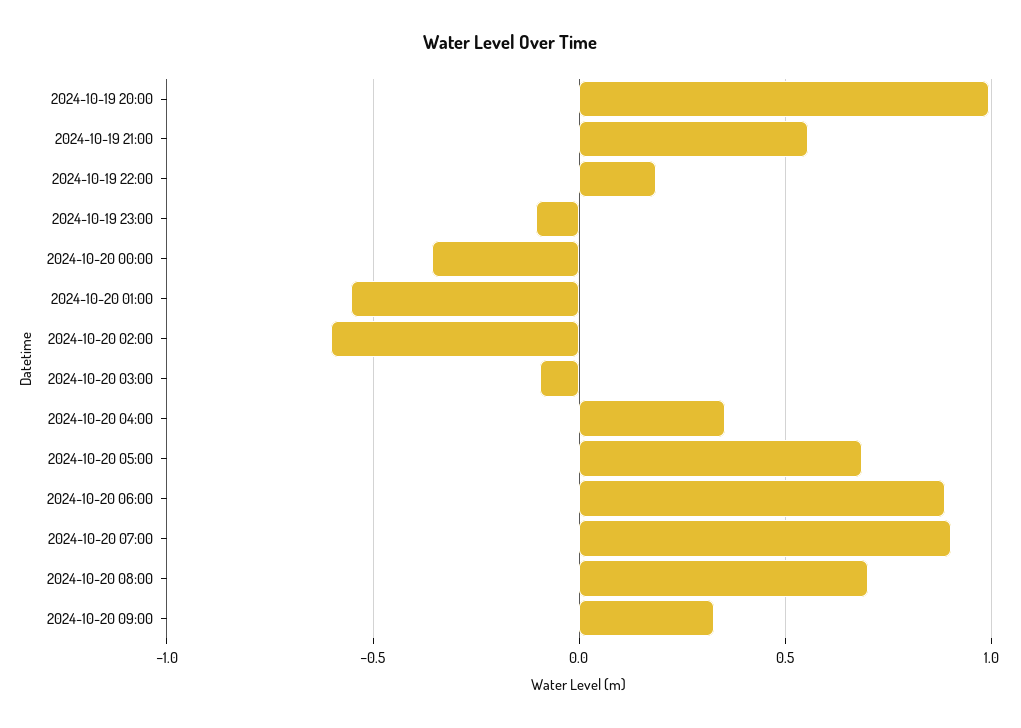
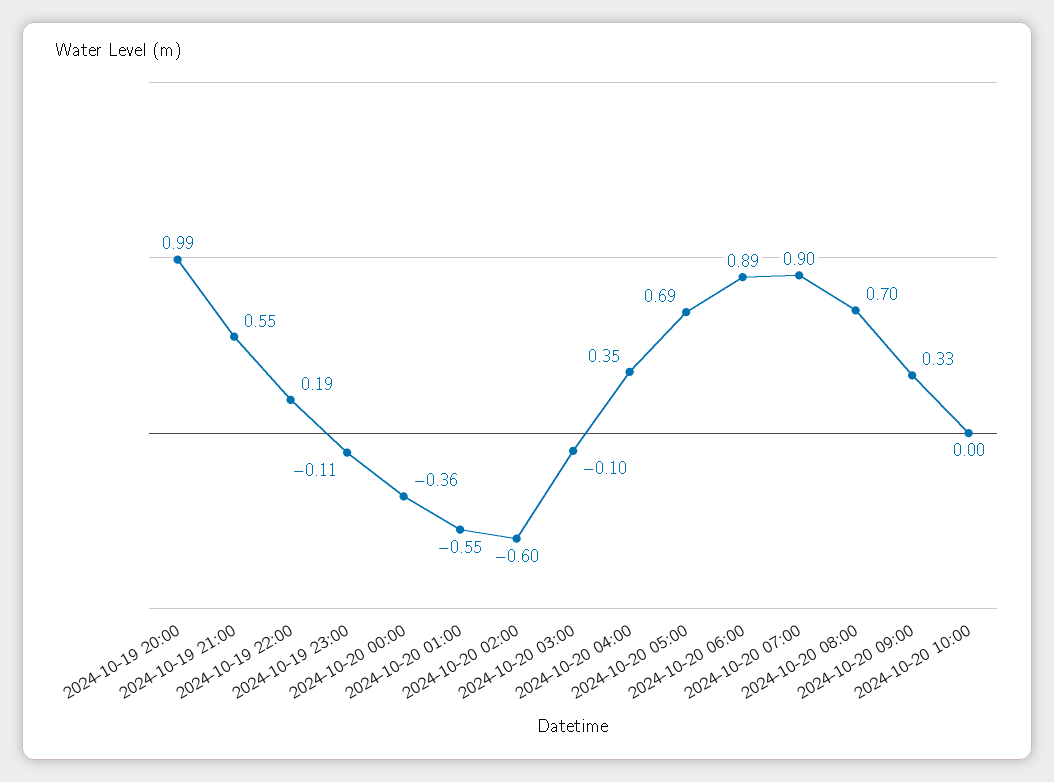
2024-10-20 10:00: none -> 0

